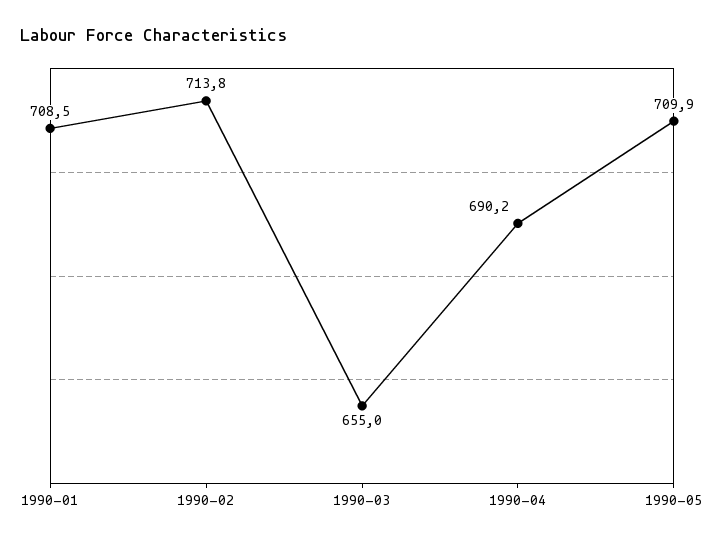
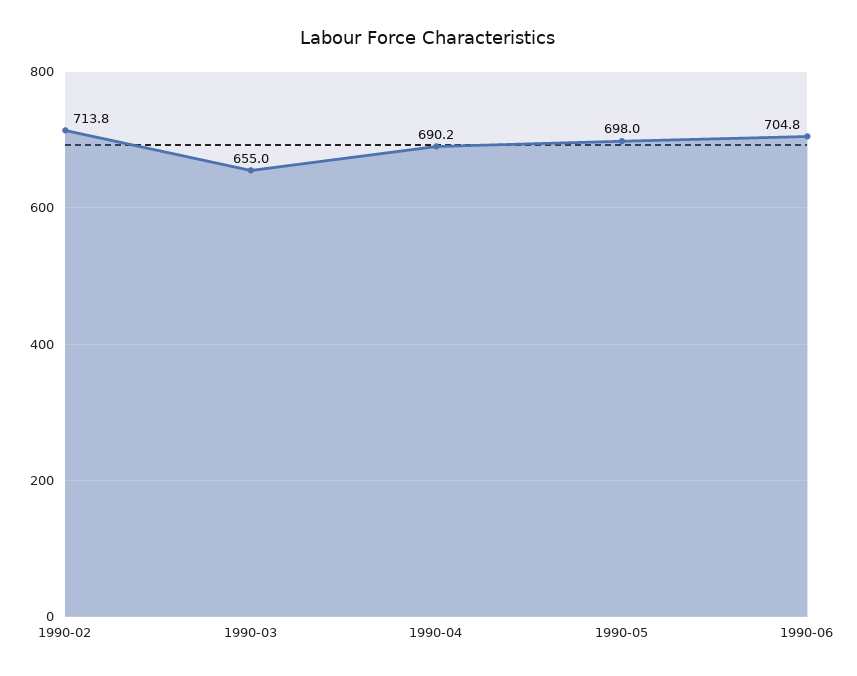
1990-01: 708.5 -> none
1990-05: 709.9 -> 698
1990-06: none -> 704.8

